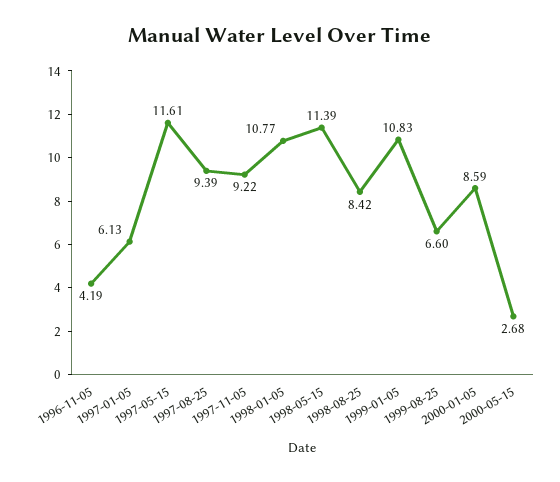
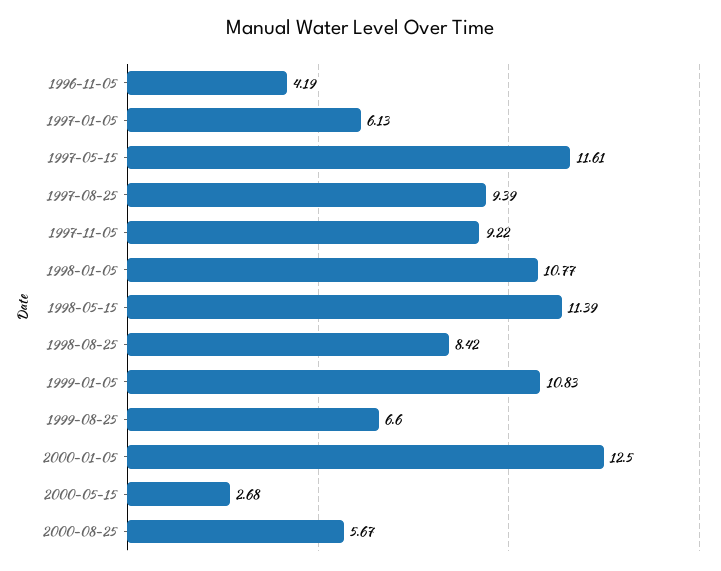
2000-01-05: 8.59 -> 12.5
2000-08-25: none -> 5.67

